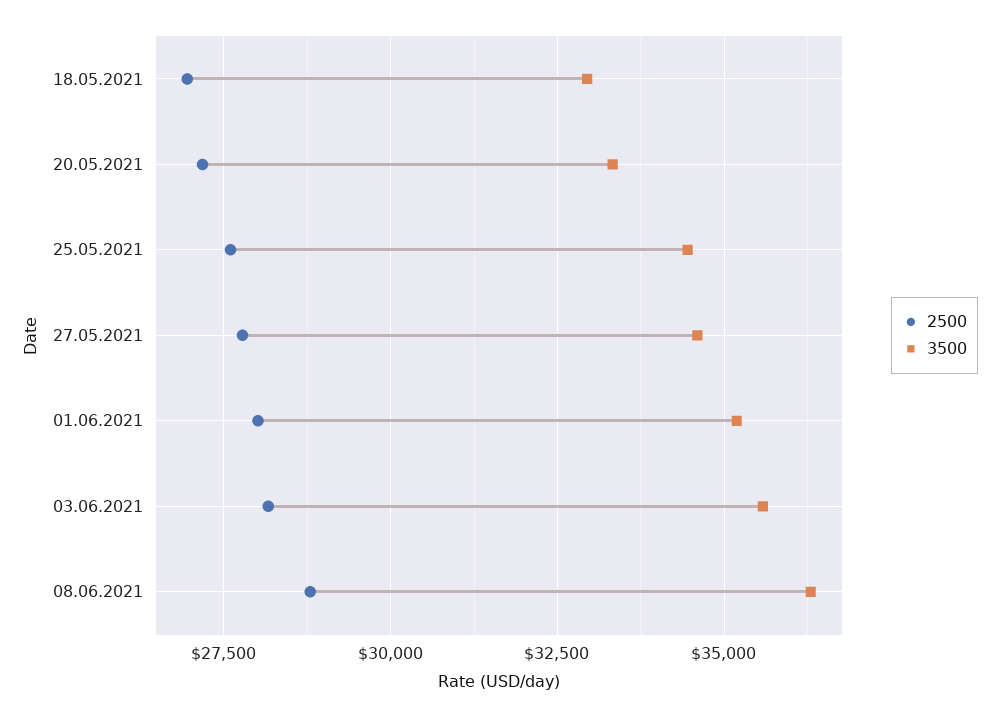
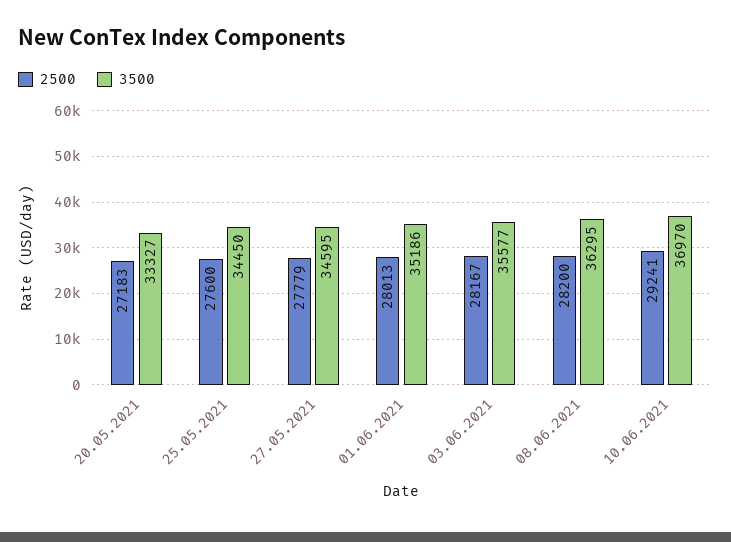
2500, 18.05.2021: 27000 -> none
3500, 18.05.2021: 33000 -> none
2500, 08.06.2021: 28750 -> 28200
2500, 10.06.2021: none -> 29241
3500, 10.06.2021: none -> 36970

